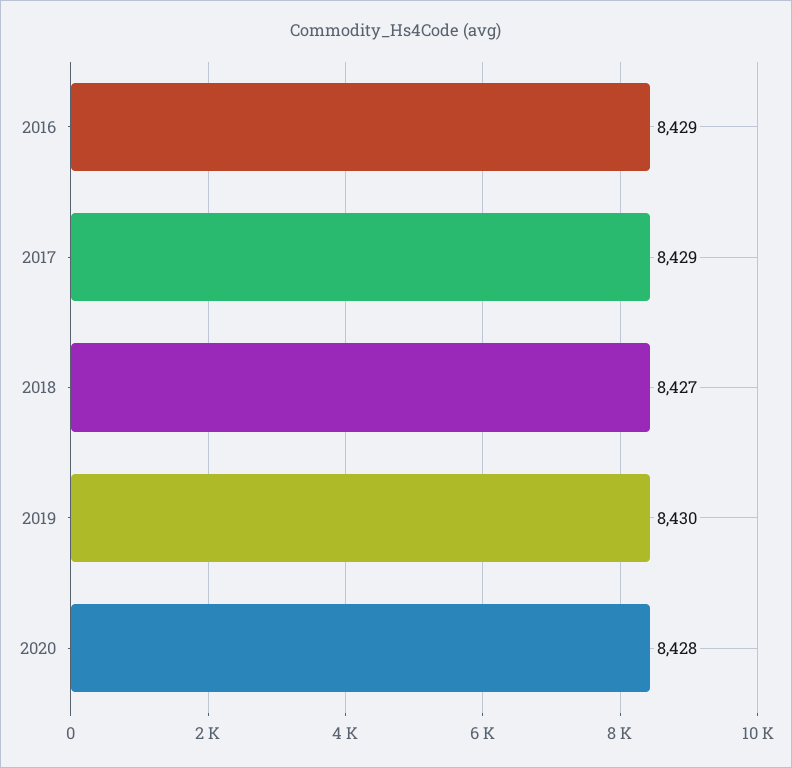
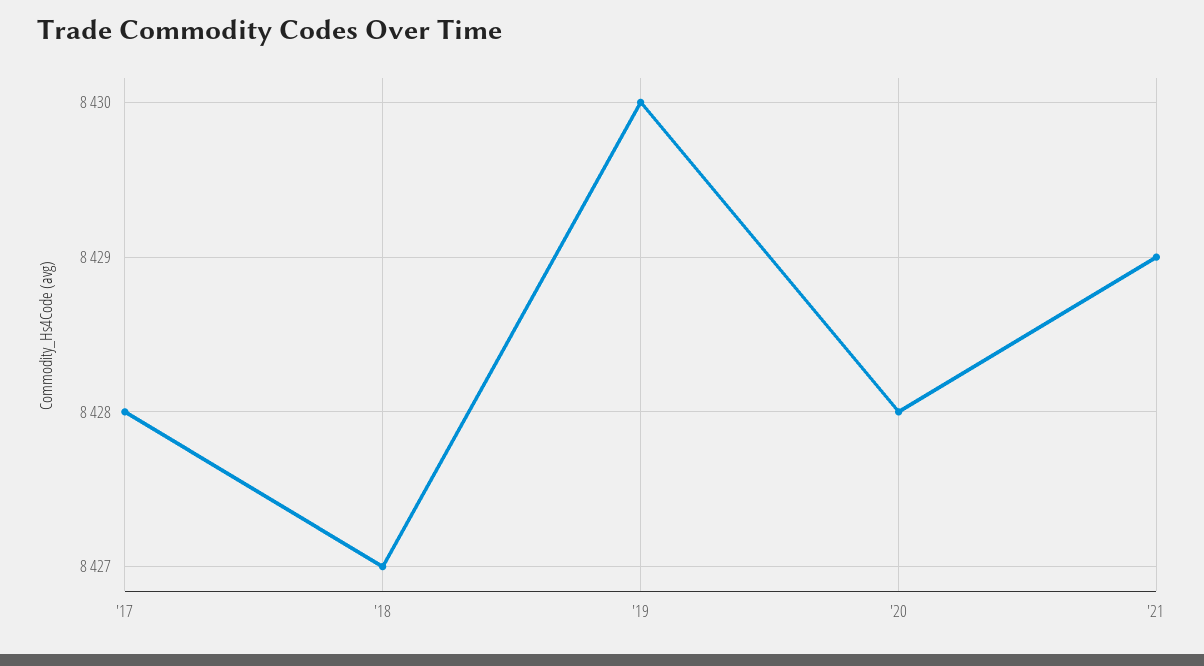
2016: 8429 -> none
2017: 8429 -> 8428
'21: none -> 8429

